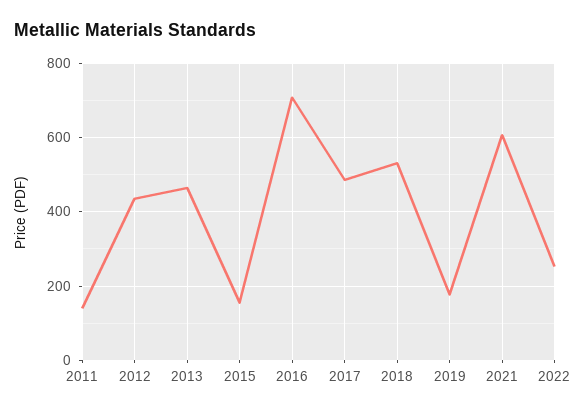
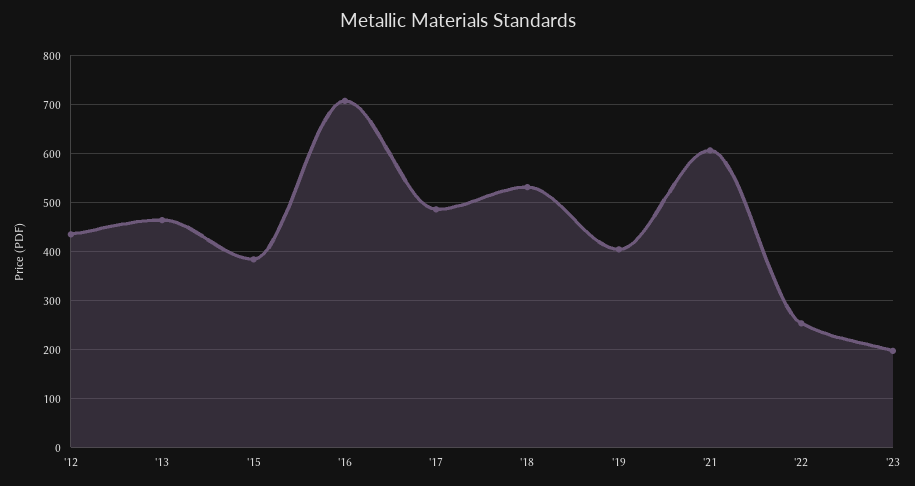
2011: 140 -> none
2015: 160 -> 380
2019: 180 -> 400
'23: none -> 200

